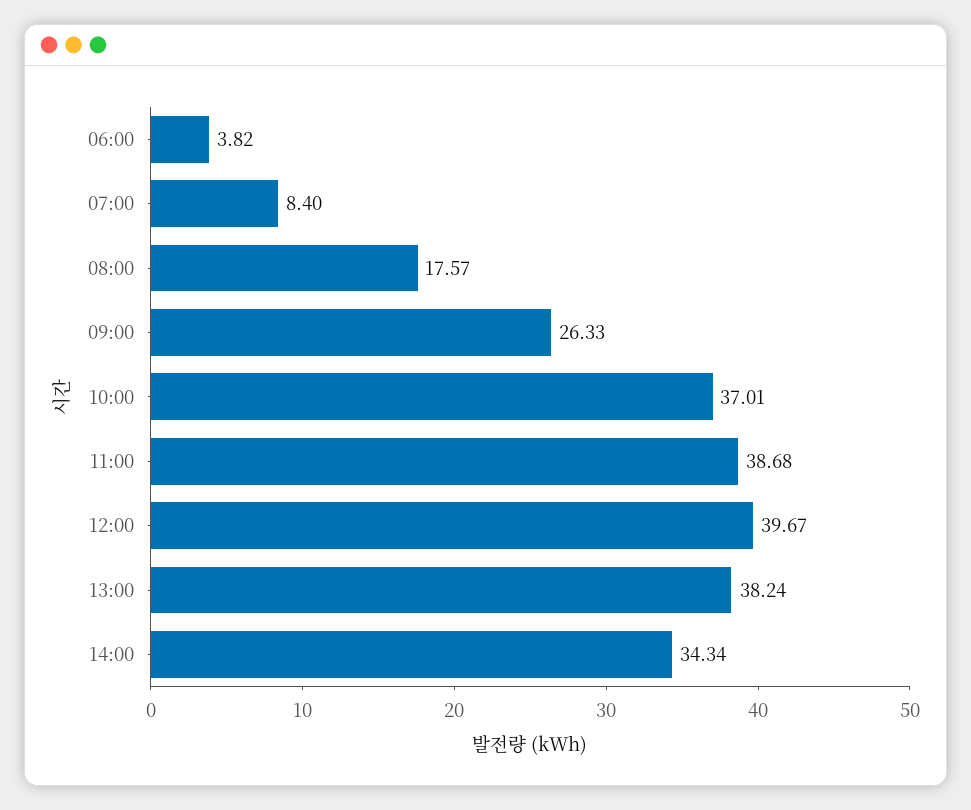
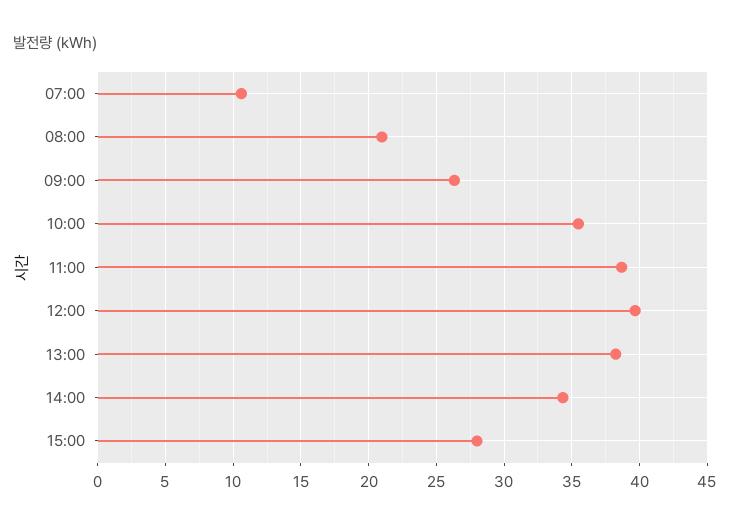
06:00: 3.82 -> none
07:00: 8.4 -> 10.5
08:00: 17.57 -> 21
10:00: 37.01 -> 35.5
15:00: none -> 28

